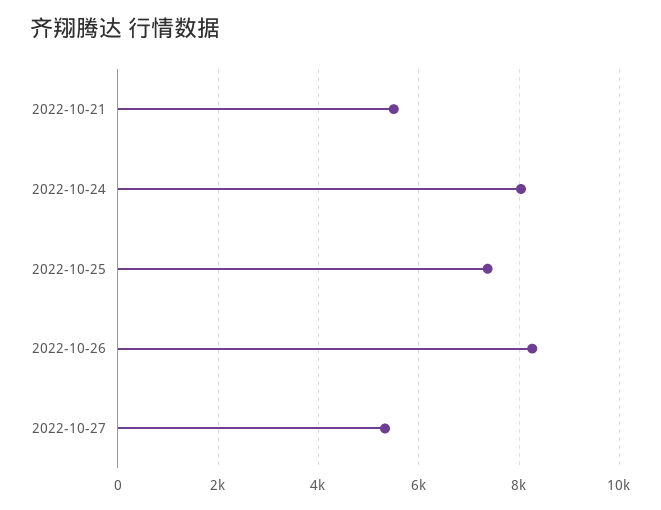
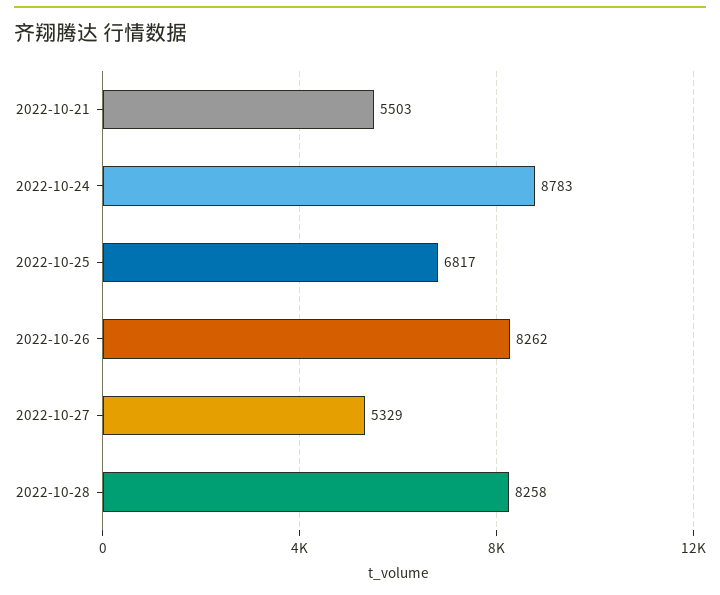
2022-10-24: 8000 -> 8783
2022-10-25: 7400 -> 6817
2022-10-28: none -> 8258

